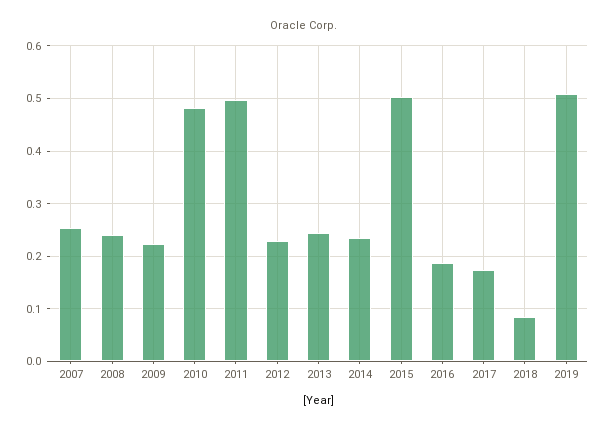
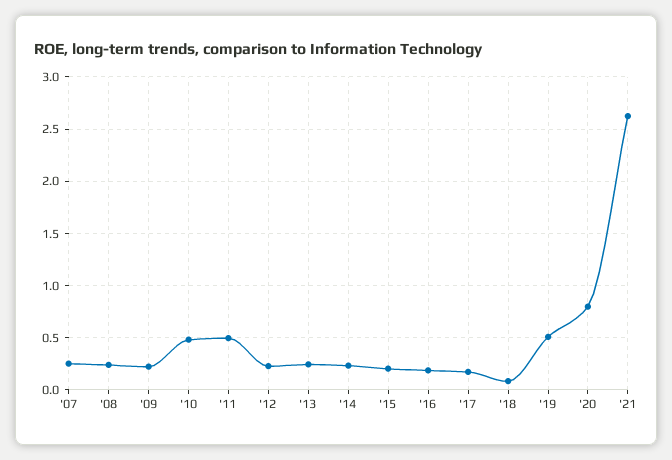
2015: 0.5 -> 0.2
'20: none -> 0.8
'21: none -> 2.6

